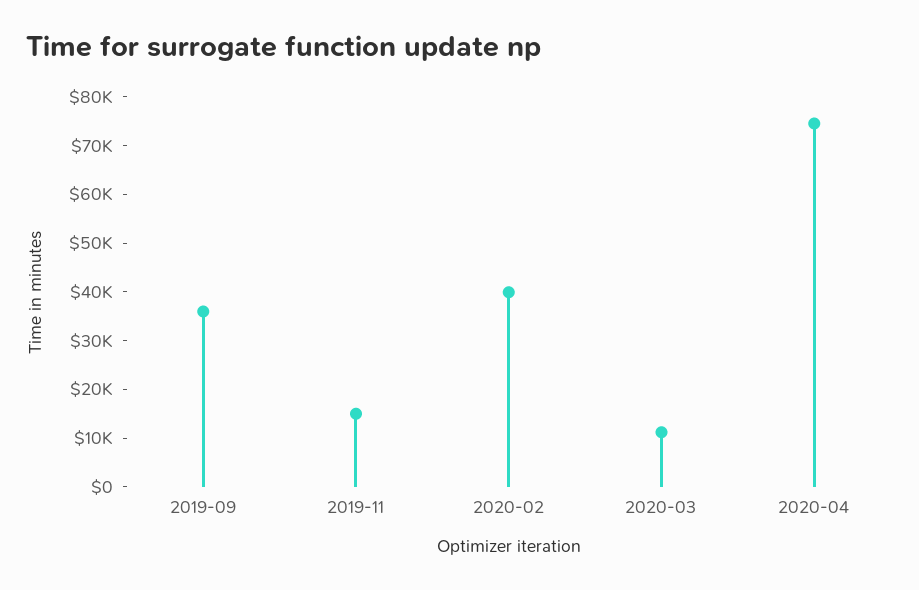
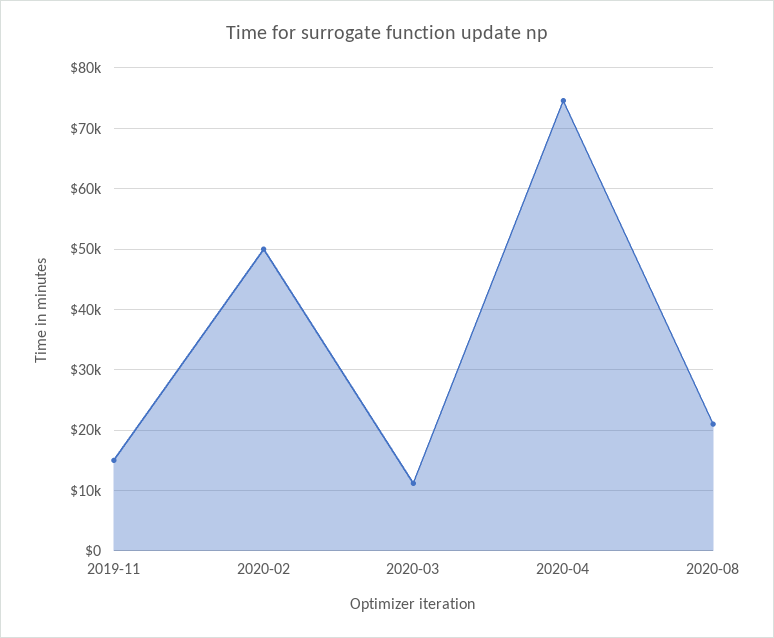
2019-09: 36000 -> none
2020-02: 40000 -> 50000
2020-08: none -> 21000

